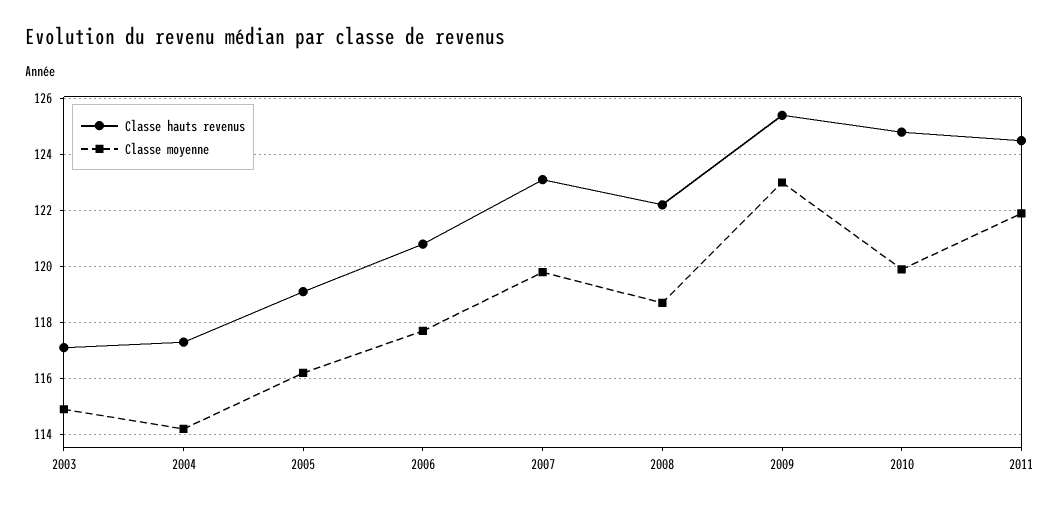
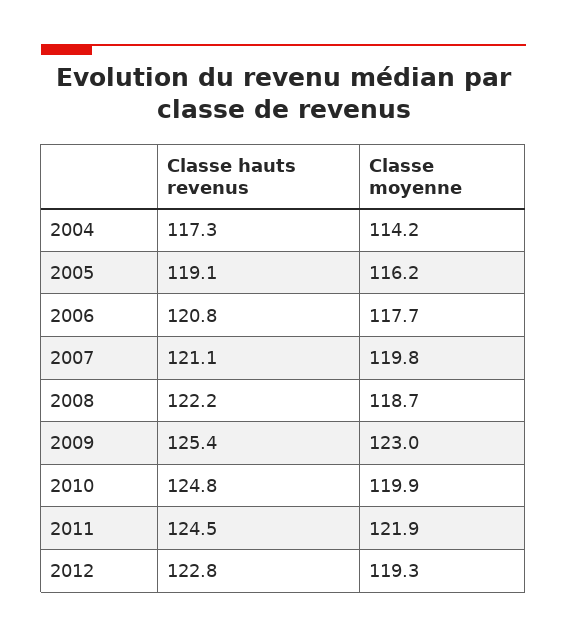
Classe hauts revenus, 2003: 117 -> none
Classe moyenne, 2003: 115 -> none
Classe hauts revenus, 2007: 123 -> 121.1
Classe hauts revenus, 2012: none -> 122.8
Classe moyenne, 2012: none -> 119.3

